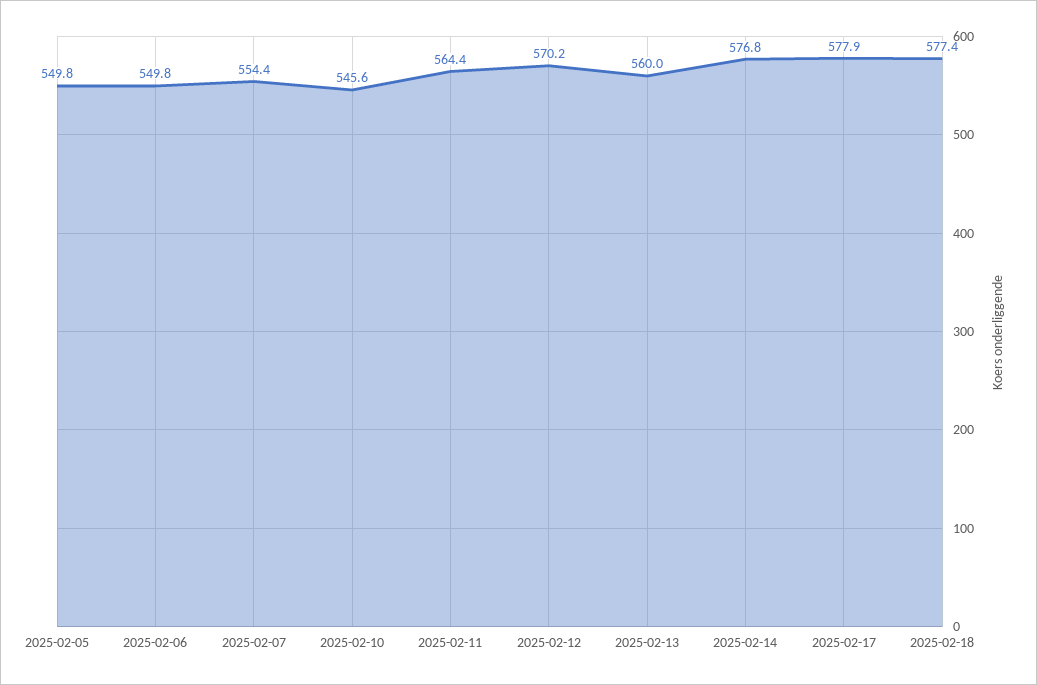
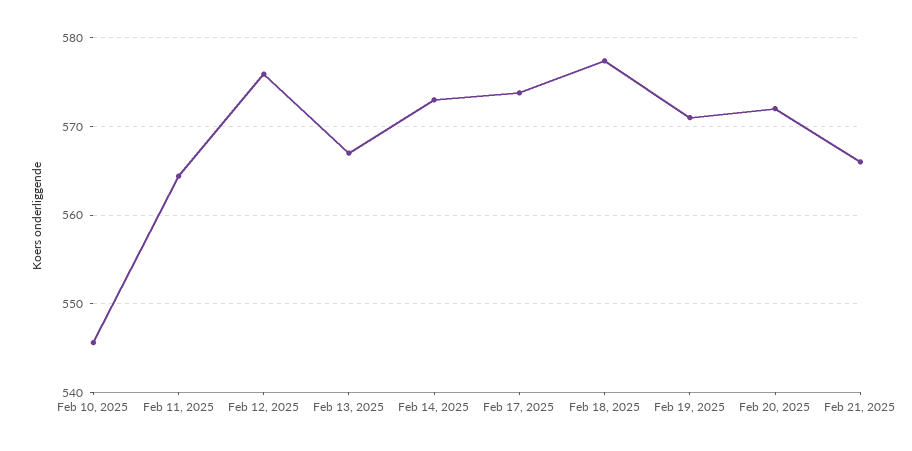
2025-02-05: 549.8 -> none
2025-02-06: 549.8 -> none
2025-02-07: 554.4 -> none
2025-02-12: 570.2 -> 576
2025-02-13: 560 -> 567
2025-02-14: 576.8 -> 573
2025-02-17: 577.9 -> 574
Feb 19, 2025: none -> 571
Feb 20, 2025: none -> 572
Feb 21, 2025: none -> 566

